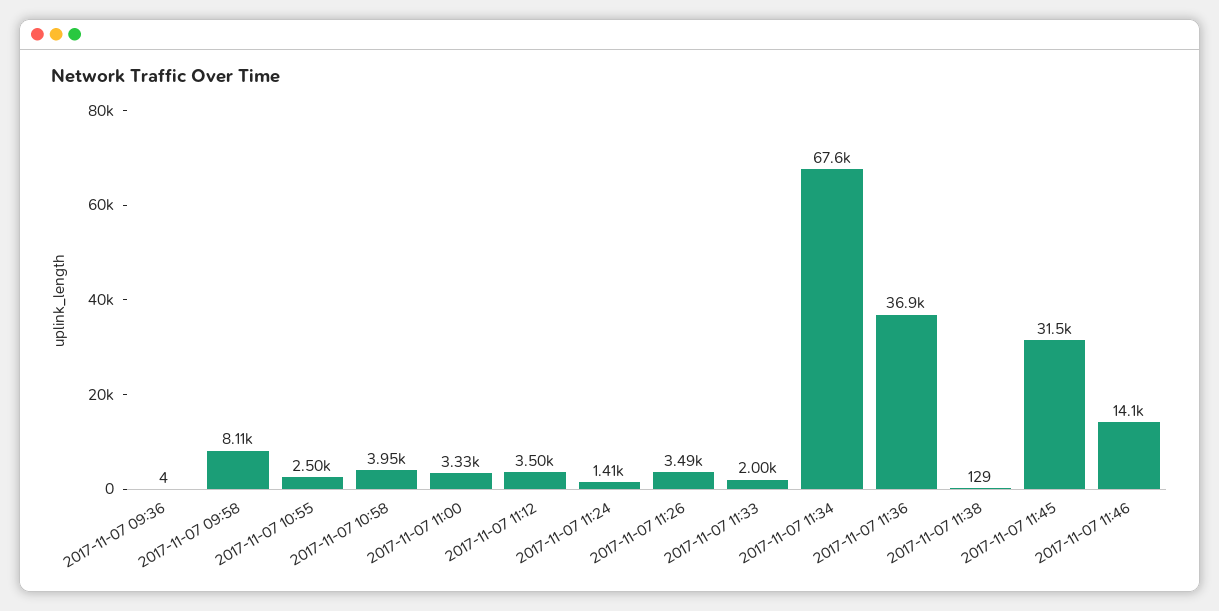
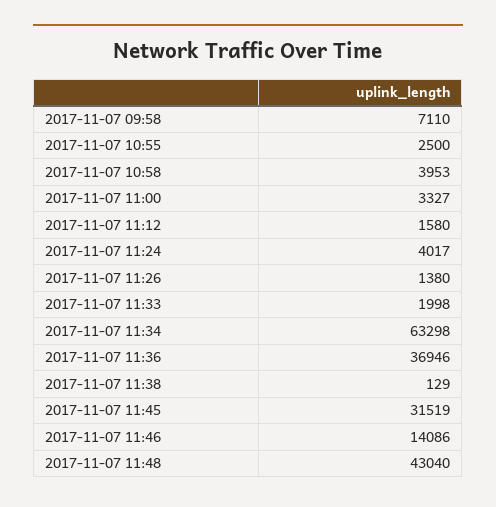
2017-11-07 09:36: 4 -> none
2017-11-07 09:58: 8110 -> 7110
2017-11-07 11:12: 3500 -> 1580
2017-11-07 11:24: 1410 -> 4017
2017-11-07 11:26: 3490 -> 1380
2017-11-07 11:34: 67600 -> 63298
2017-11-07 11:48: none -> 43040

